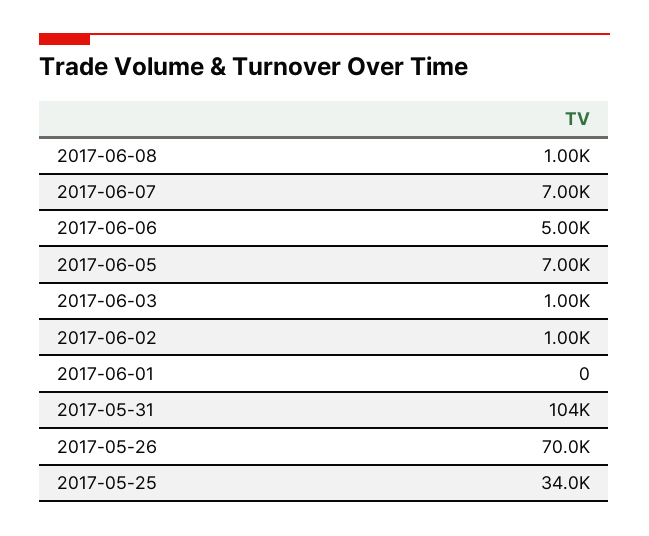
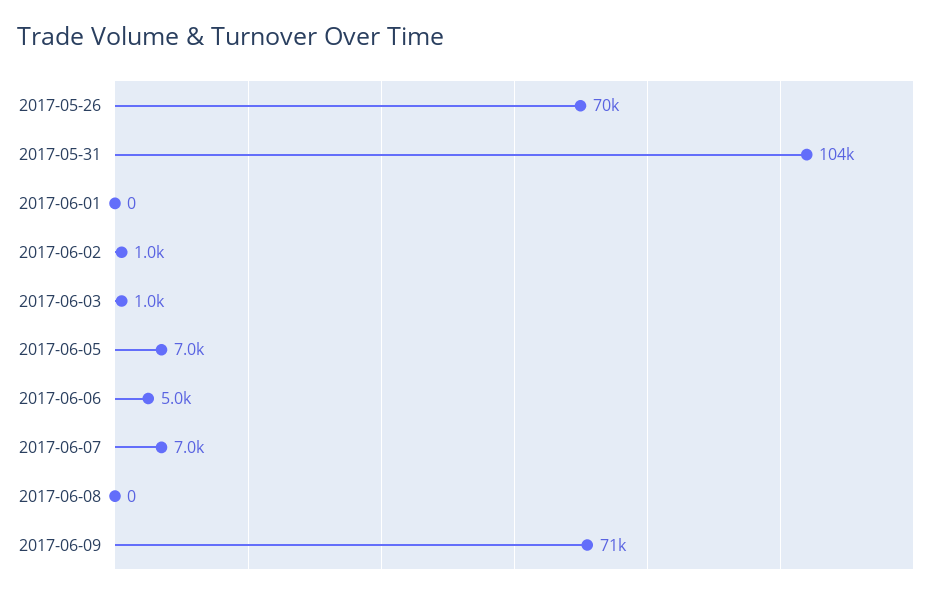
2017-06-08: 1000 -> 0
2017-05-25: 34000 -> none
2017-06-09: none -> 71000

